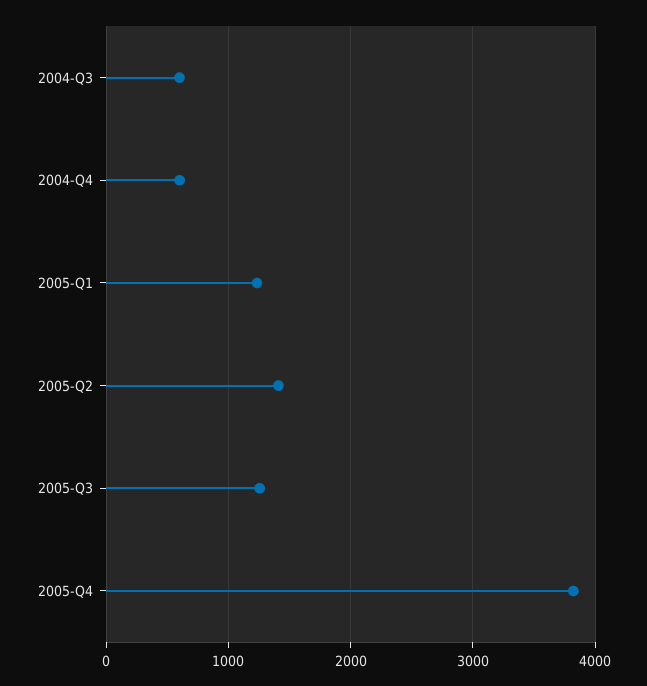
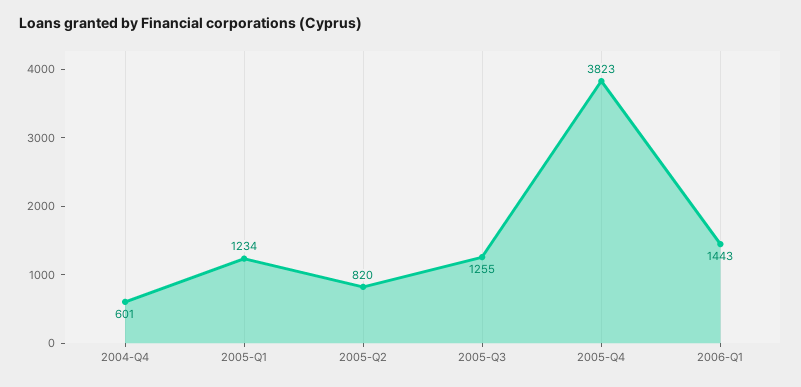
2004-Q3: 600 -> none
2005-Q2: 1400 -> 820
2006-Q1: none -> 1443

